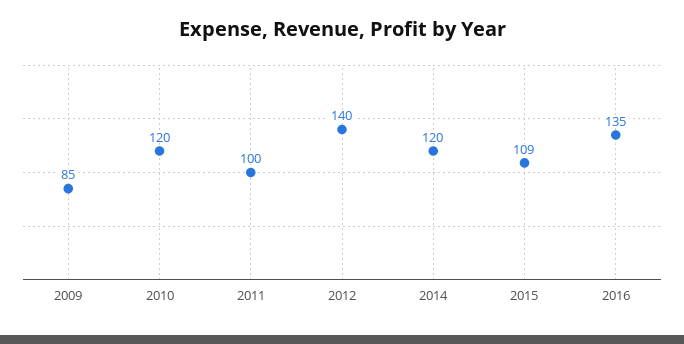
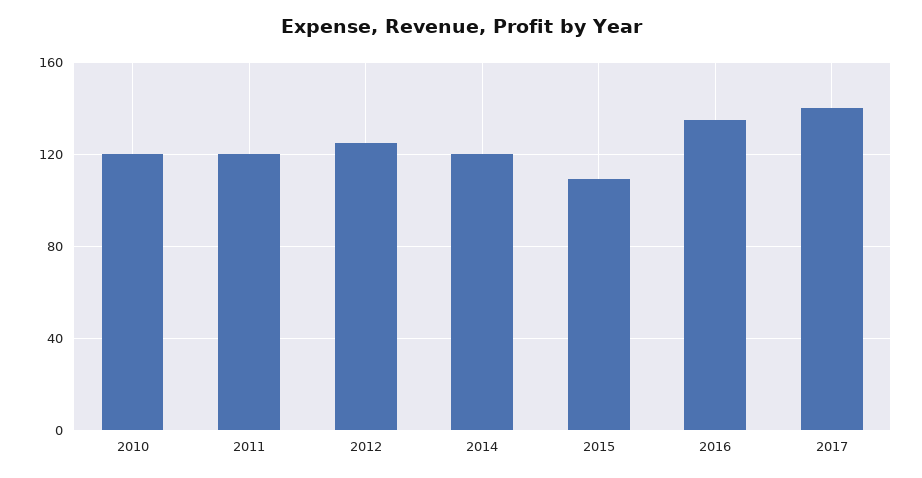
2009: 85 -> none
2011: 100 -> 120
2012: 140 -> 125
2017: none -> 140

